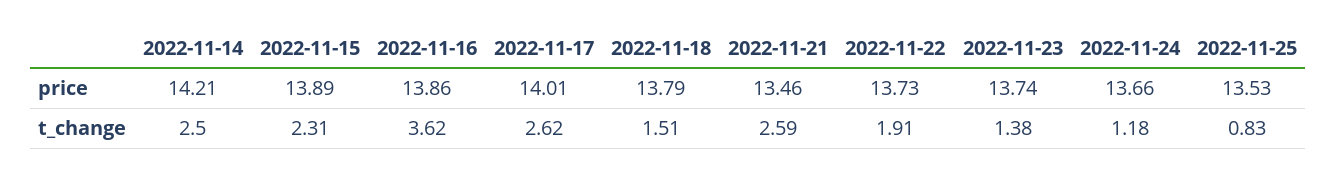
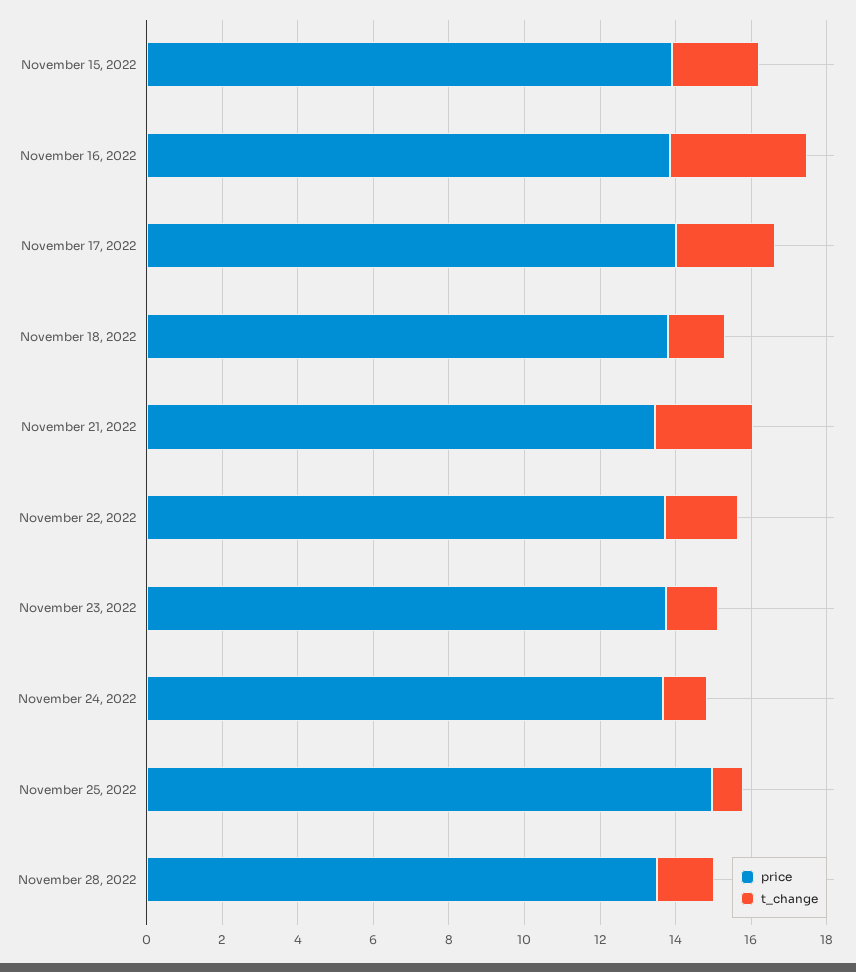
price, 2022-11-14: 14.21 -> none
price, 2022-11-25: 13.53 -> 15
t_change, 2022-11-14: 2.5 -> none
price, November 28, 2022: none -> 13.5
t_change, November 28, 2022: none -> 1.5

